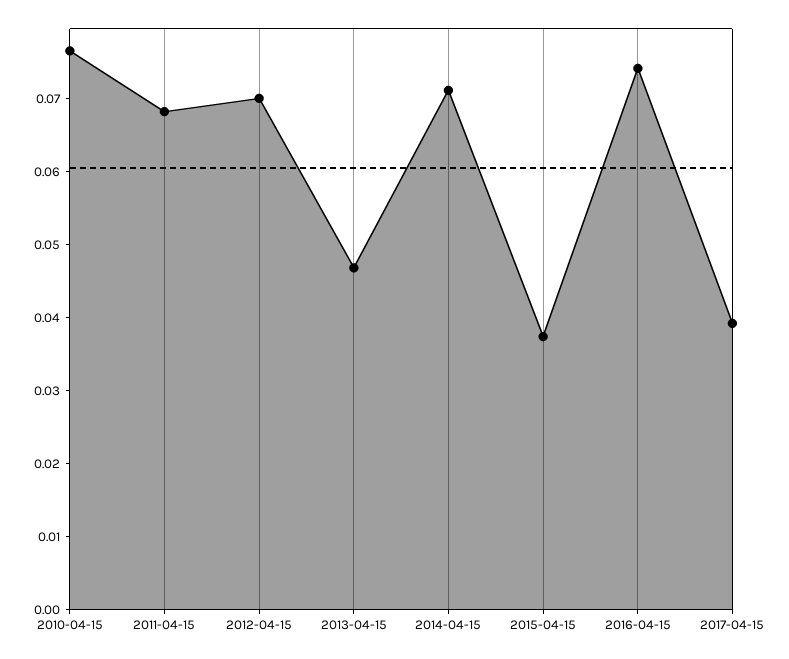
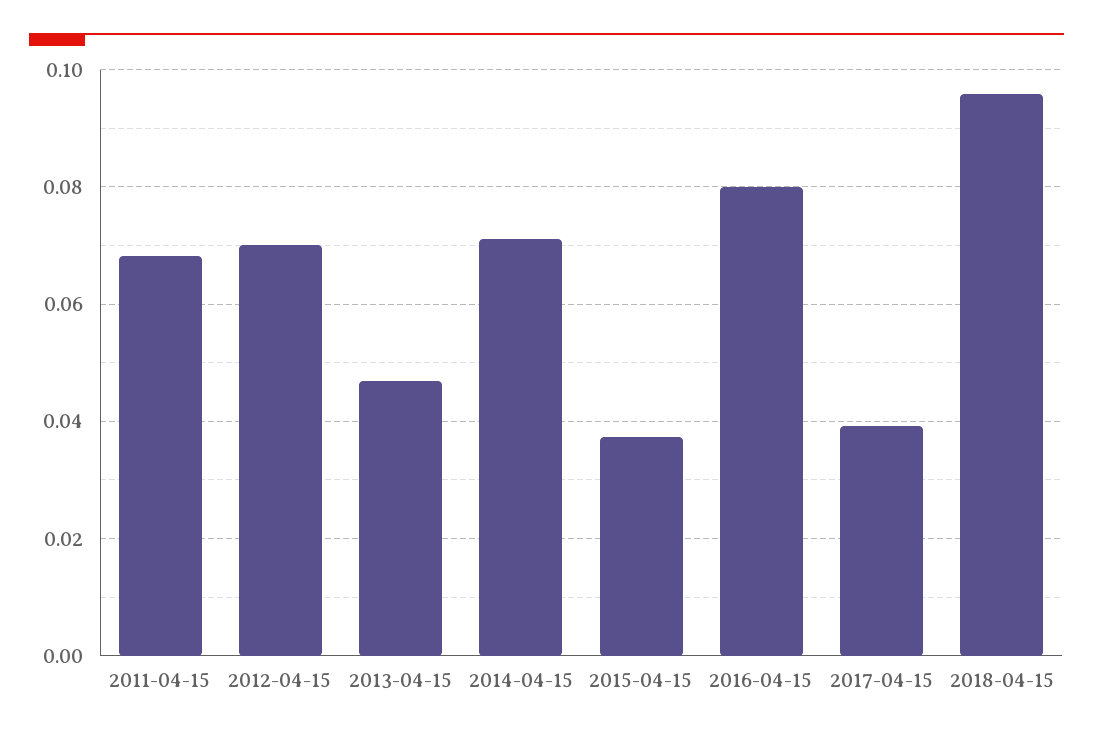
2010-04-15: 0.076 -> none
2016-04-15: 0.074 -> 0.08
2018-04-15: none -> 0.096

